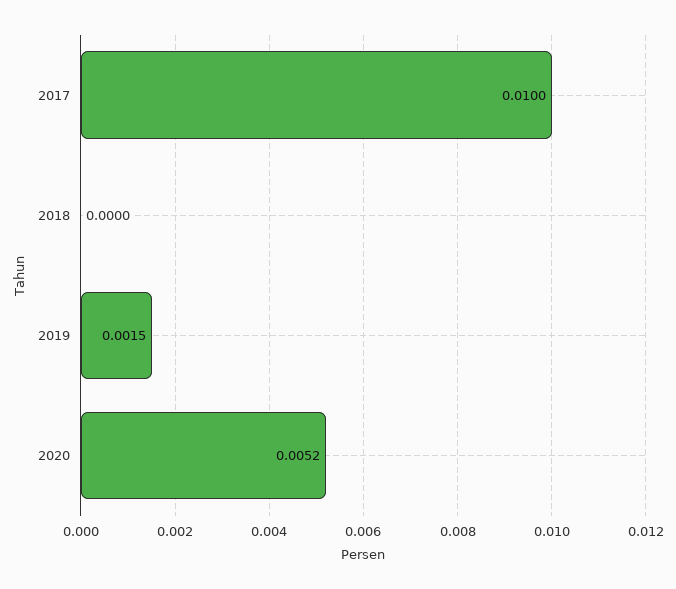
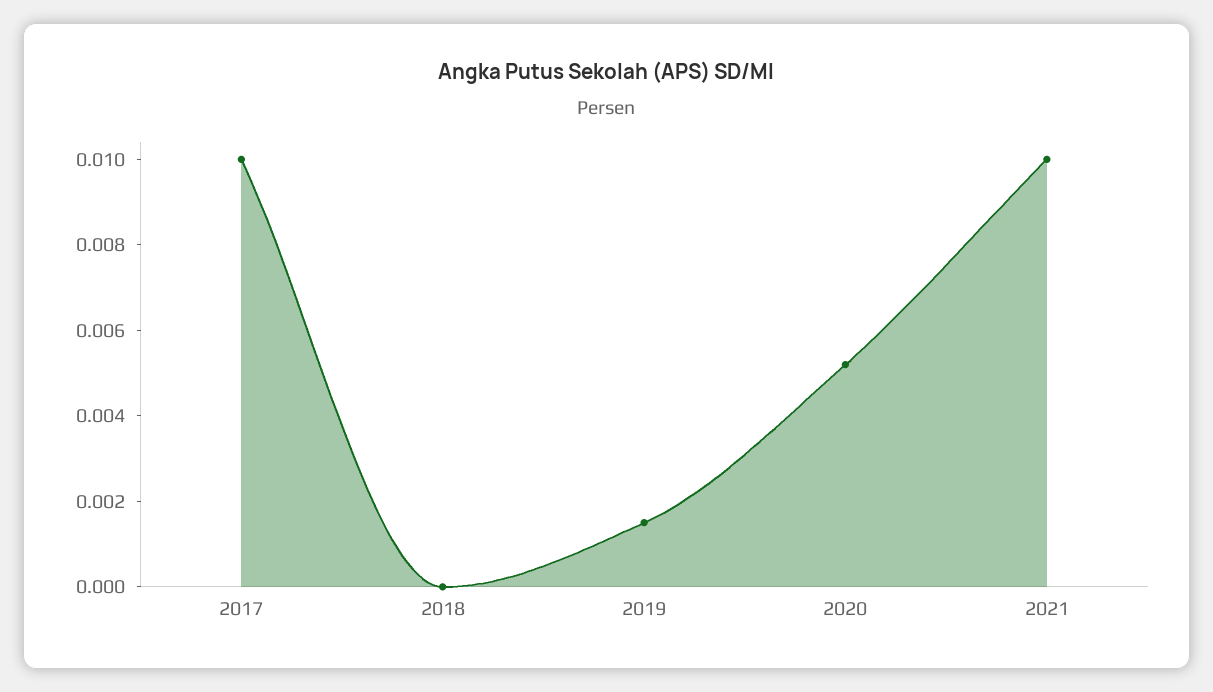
2021: none -> 0.01

